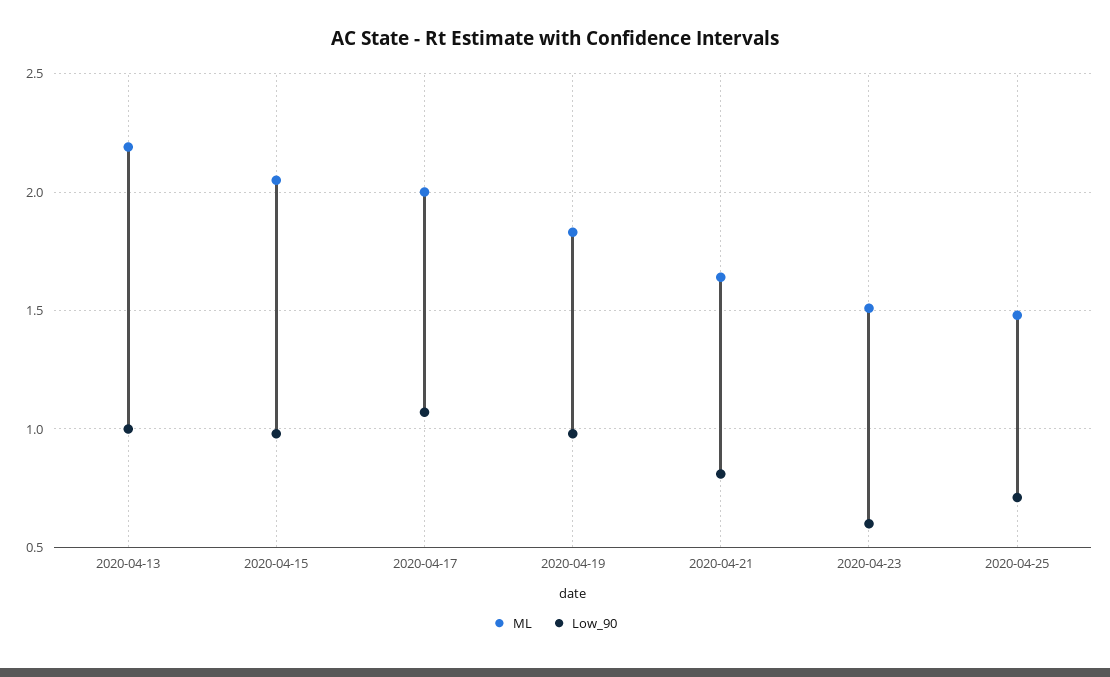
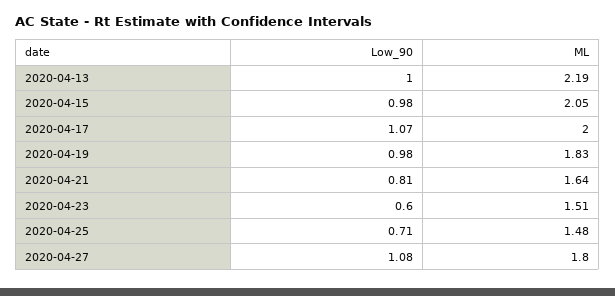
Low_90, 2020-04-27: none -> 1.08
ML, 2020-04-27: none -> 1.8

